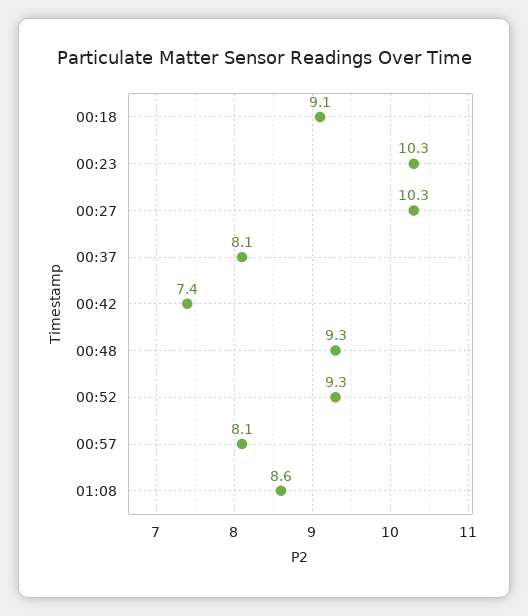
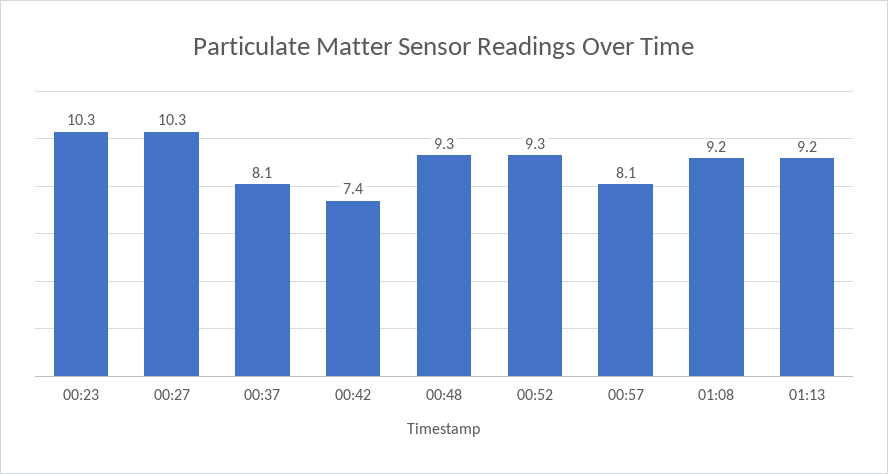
00:18: 9.1 -> none
01:08: 8.6 -> 9.2
01:13: none -> 9.2

